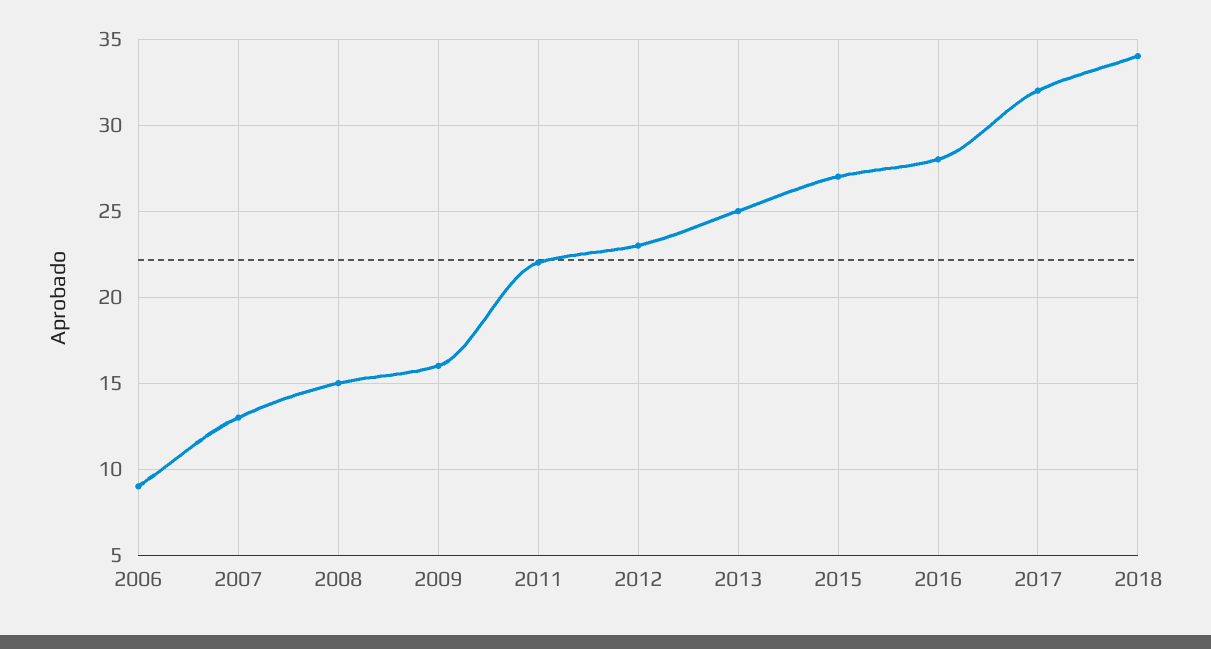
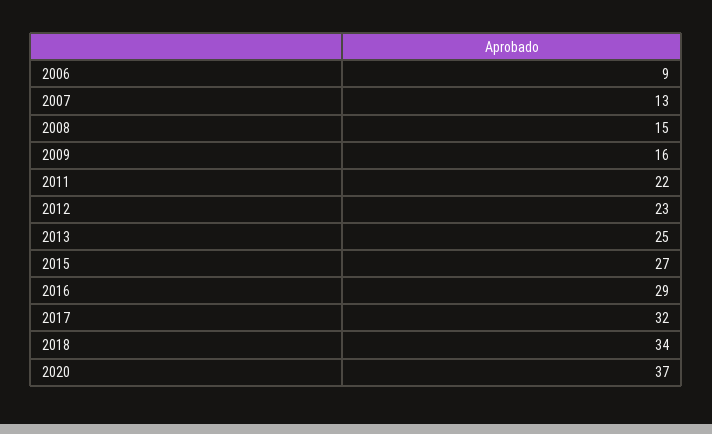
2016: 28 -> 29
2020: none -> 37

